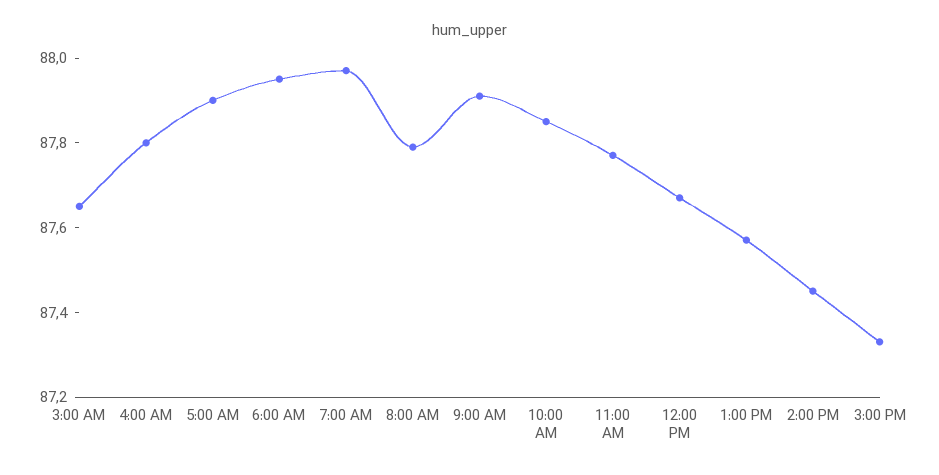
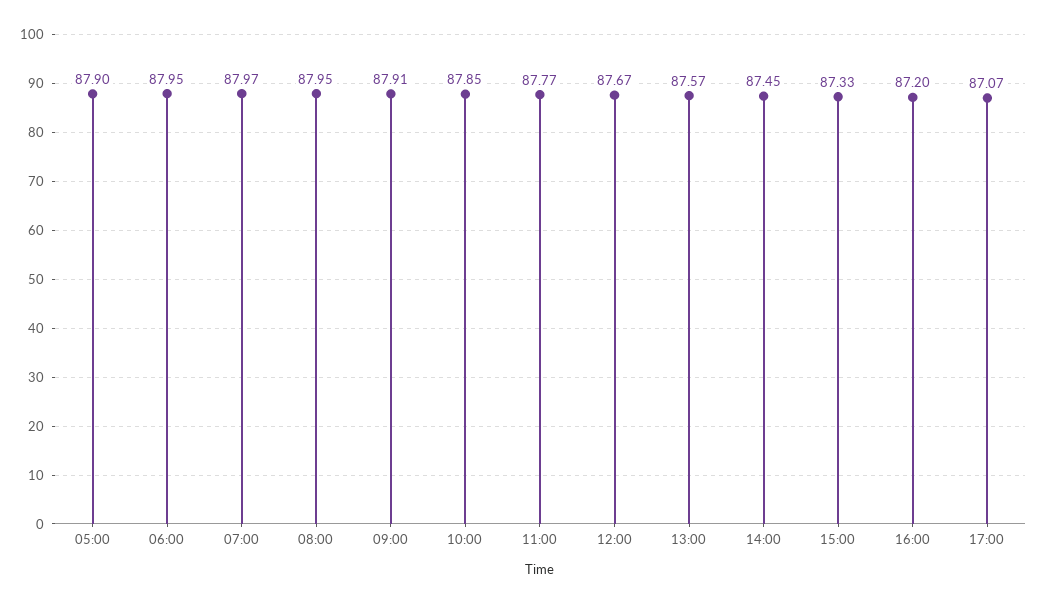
3:00 AM: 87.65 -> none
4:00 AM: 87.8 -> none
8:00 AM: 87.8 -> 87.95
16:00: none -> 87.2
17:00: none -> 87.07

